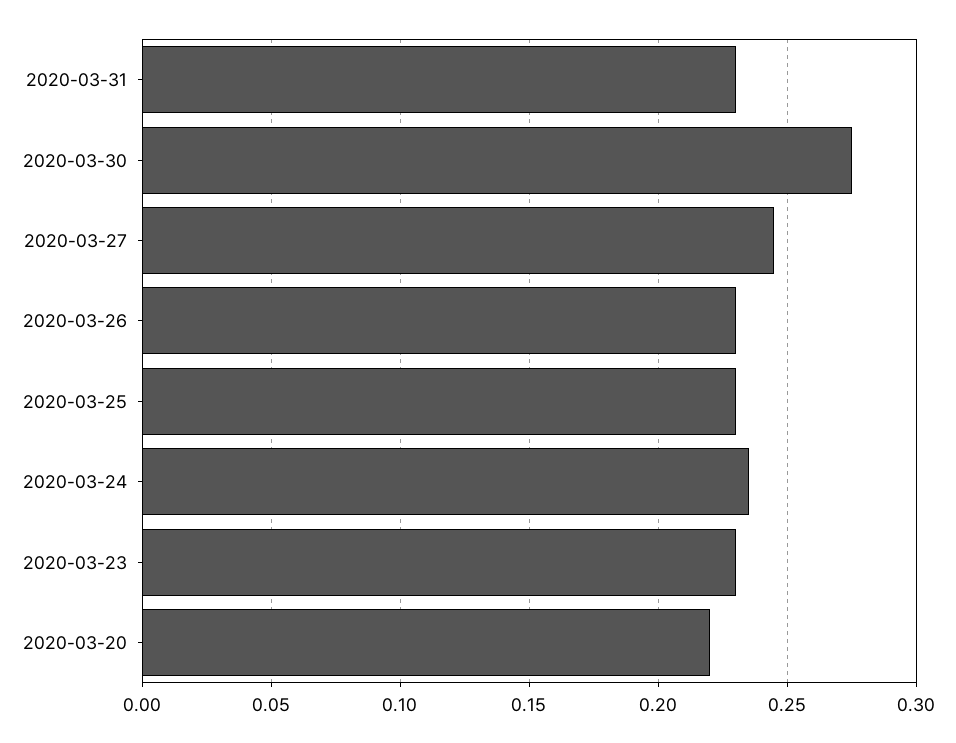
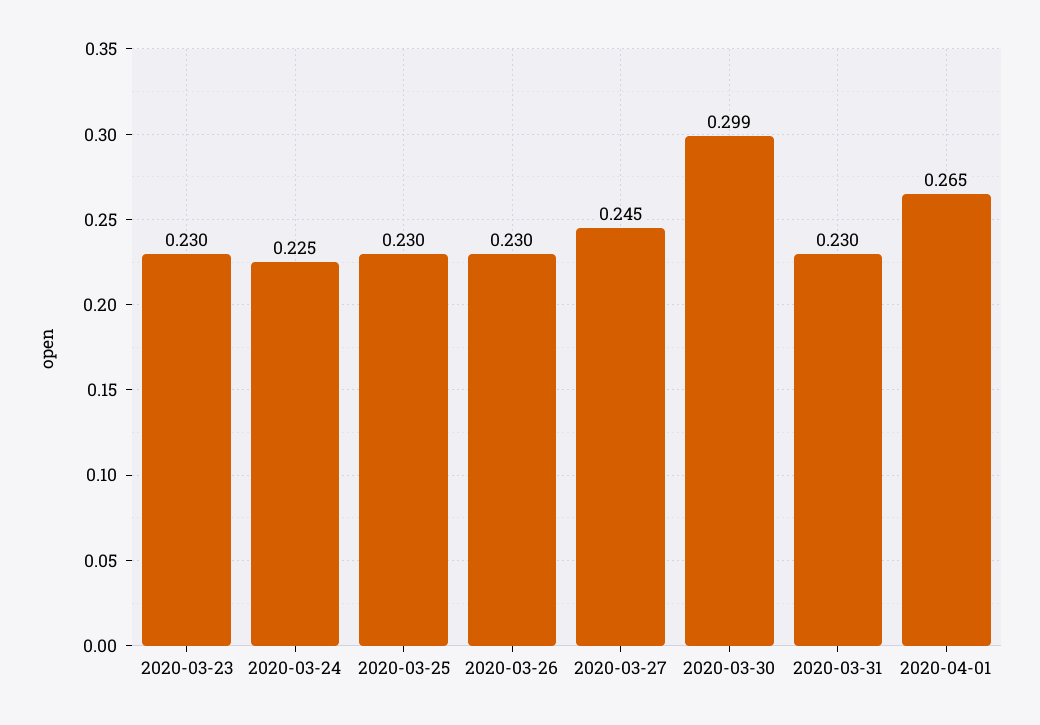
2020-03-30: 0.275 -> 0.299
2020-03-24: 0.235 -> 0.225
2020-03-20: 0.22 -> none
2020-04-01: none -> 0.265

